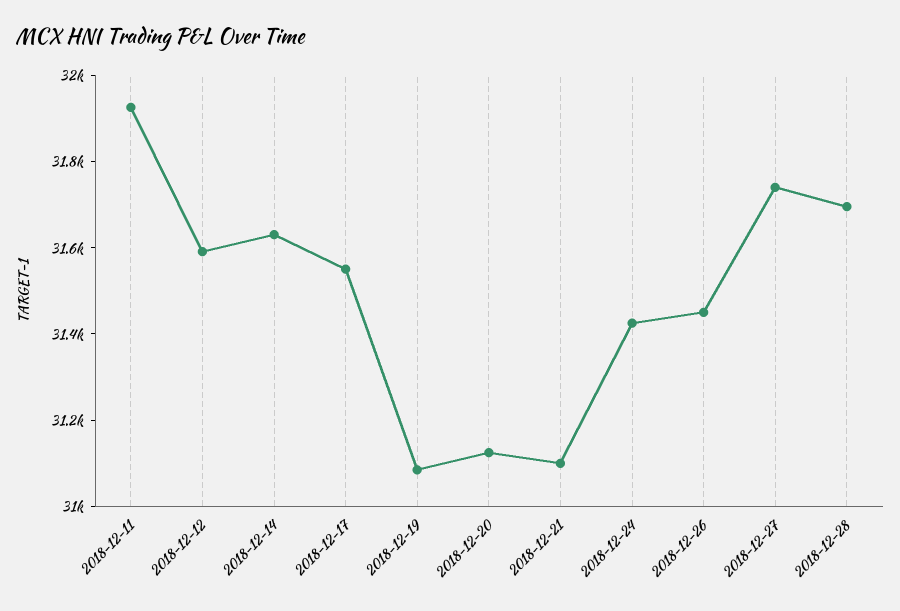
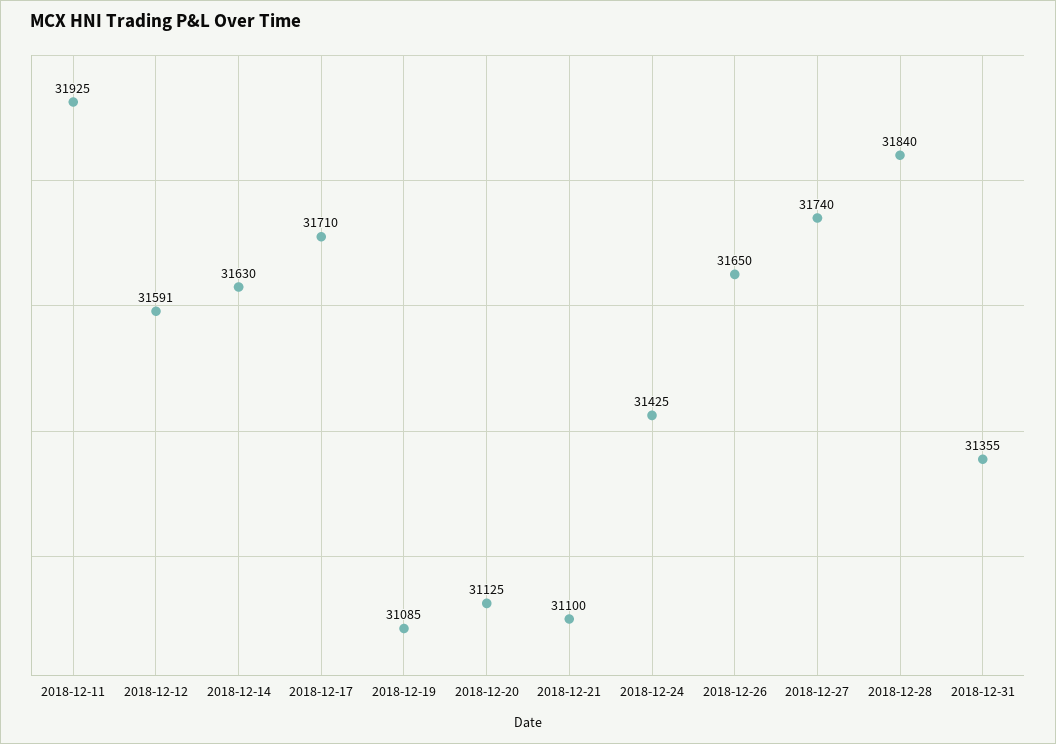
2018-12-17: 31550 -> 31710
2018-12-26: 31450 -> 31650
2018-12-28: 31700 -> 31840
2018-12-31: none -> 31355

